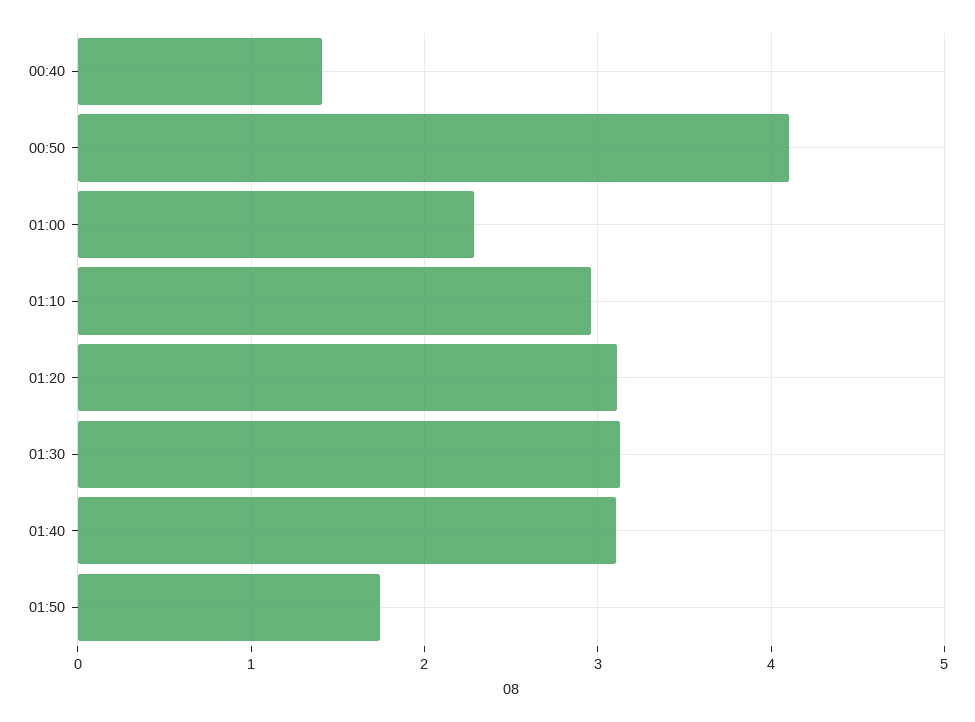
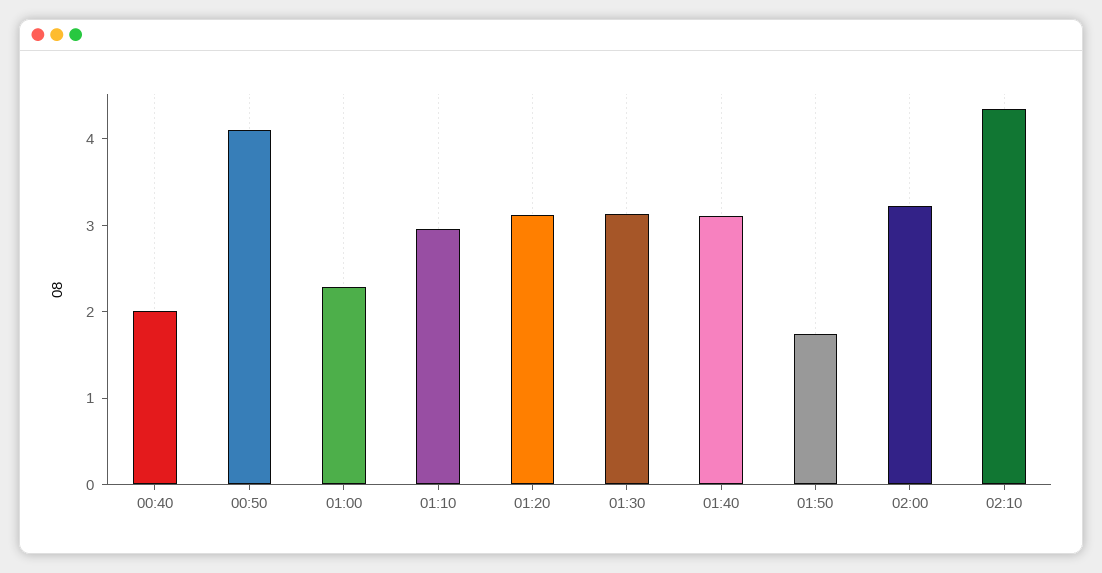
00:40: 1.4 -> 2
02:00: none -> 3.2
02:10: none -> 4.4

